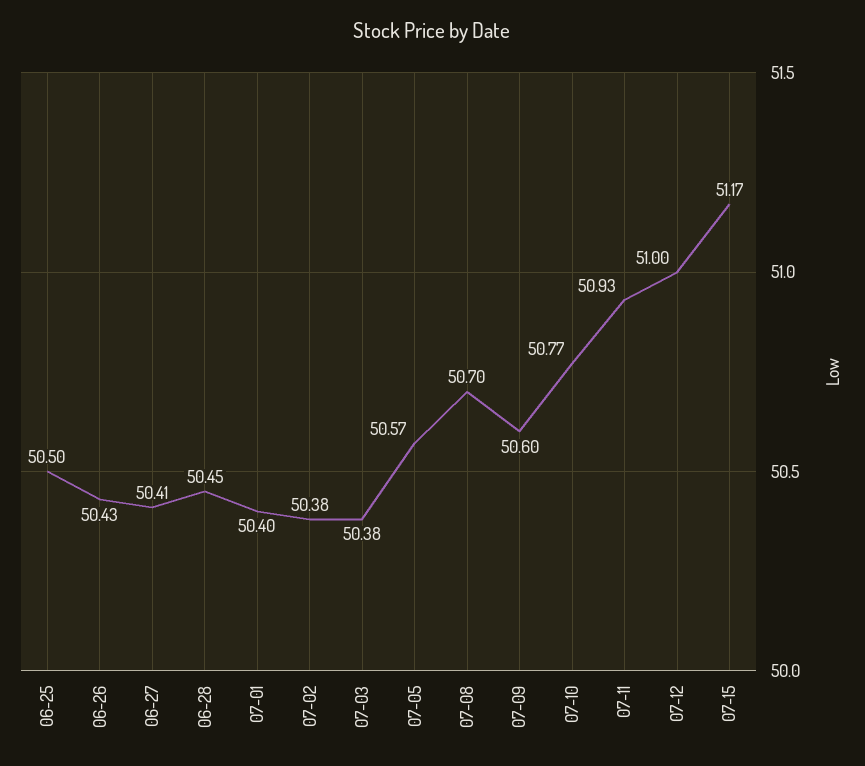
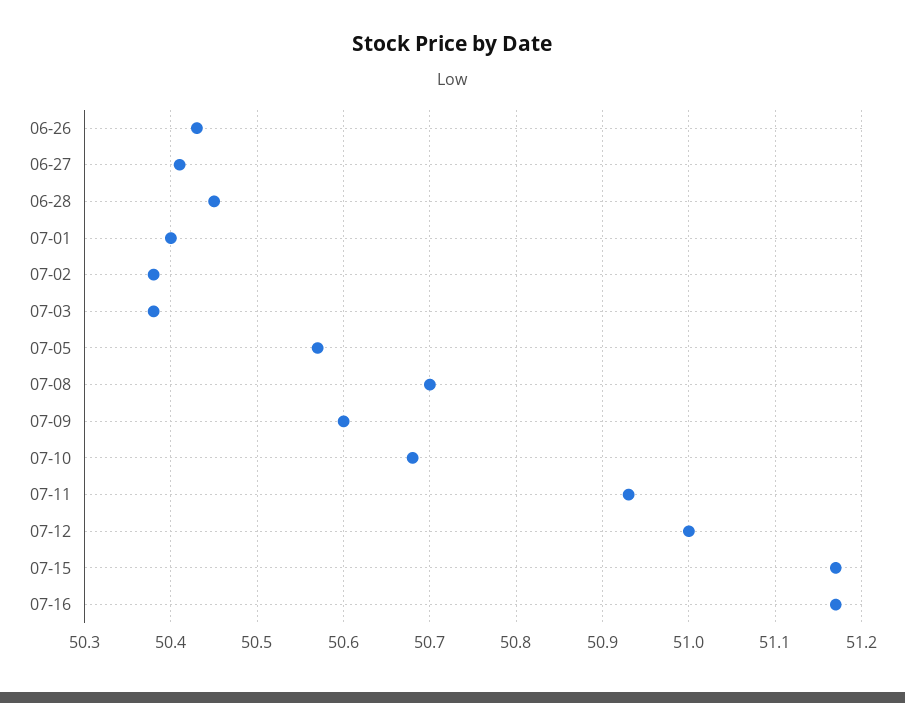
06-25: 50.5 -> none
07-10: 50.77 -> 50.68
07-16: none -> 51.17

